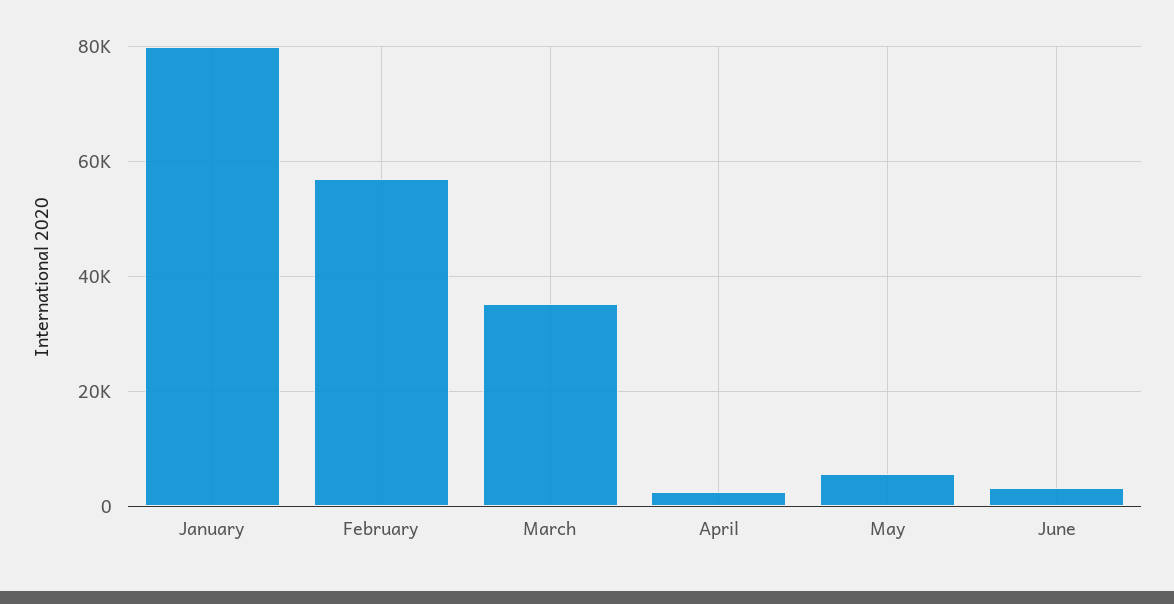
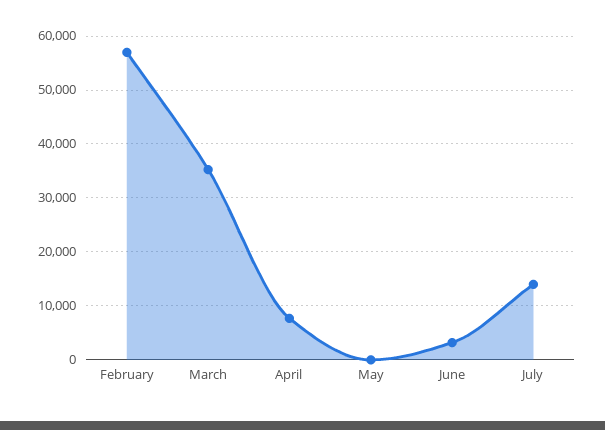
January: 80000 -> none
April: 2000 -> 8000
May: 6000 -> 0
July: none -> 14000

